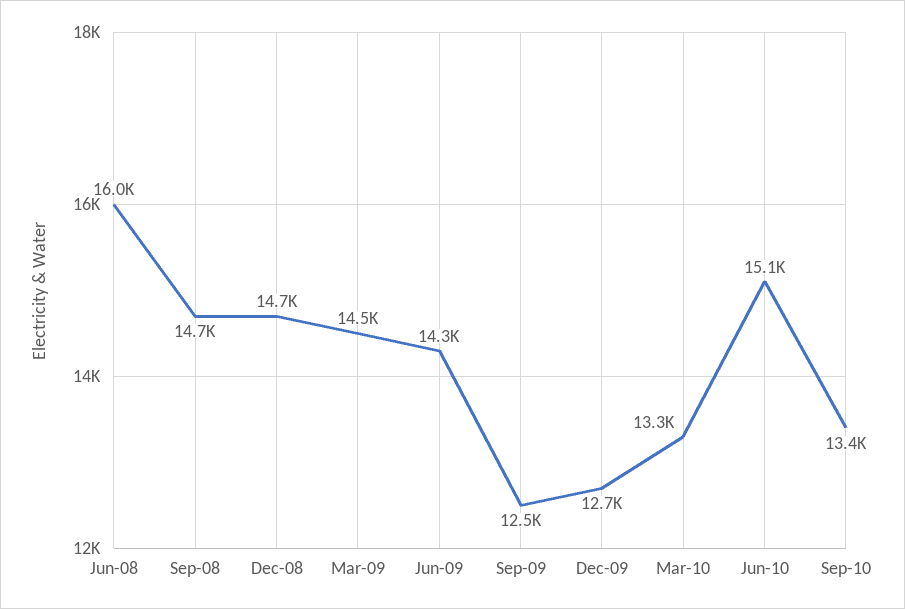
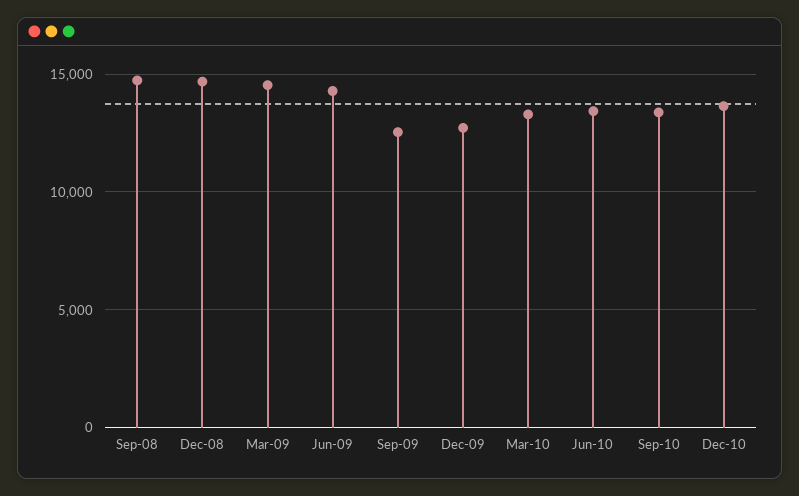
Jun-08: 16000 -> none
Jun-10: 15100 -> 13500
Dec-10: none -> 13500

